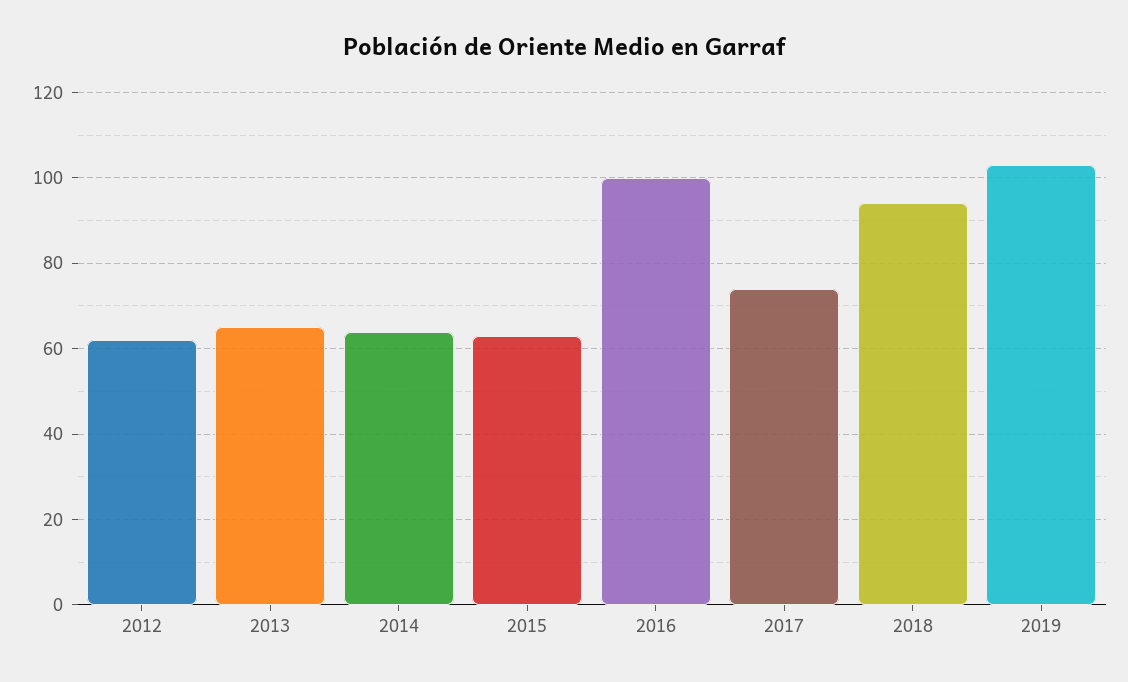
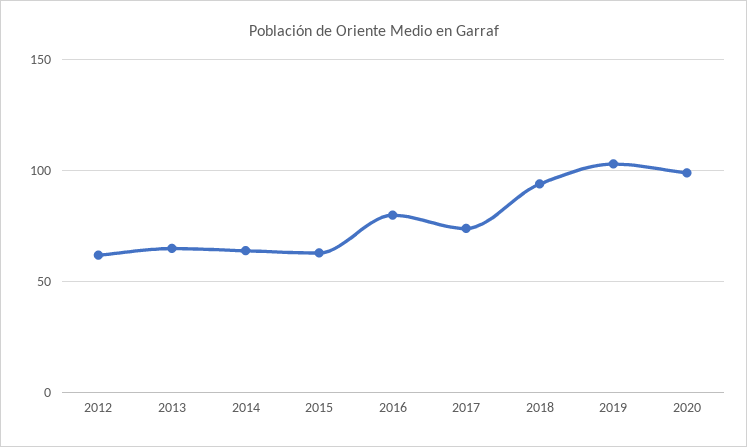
2016: 100 -> 80
2020: none -> 100

